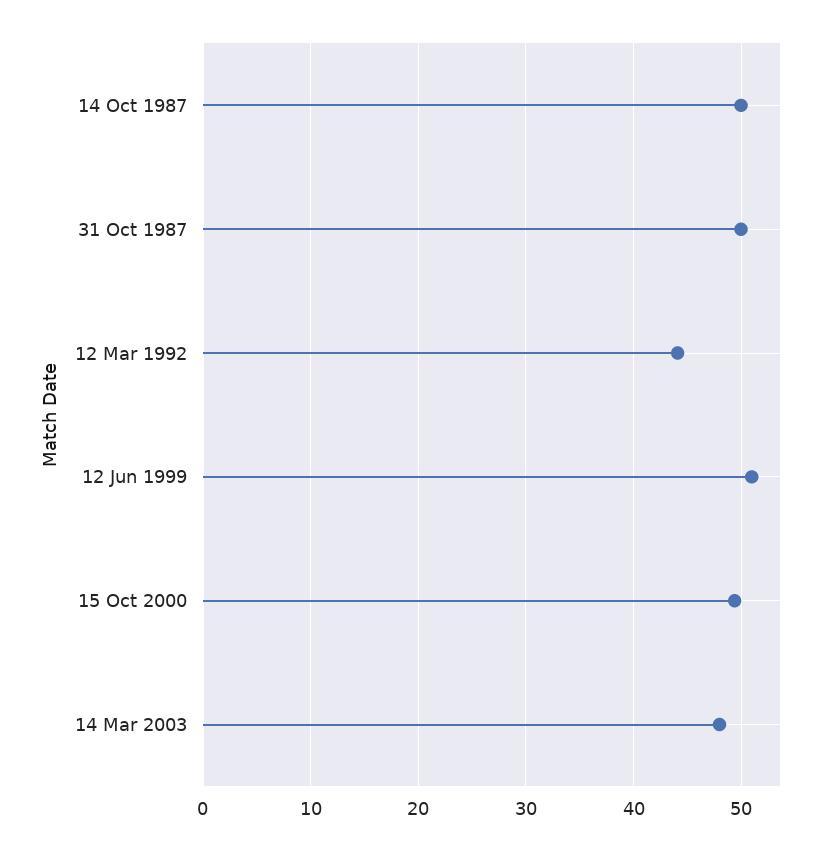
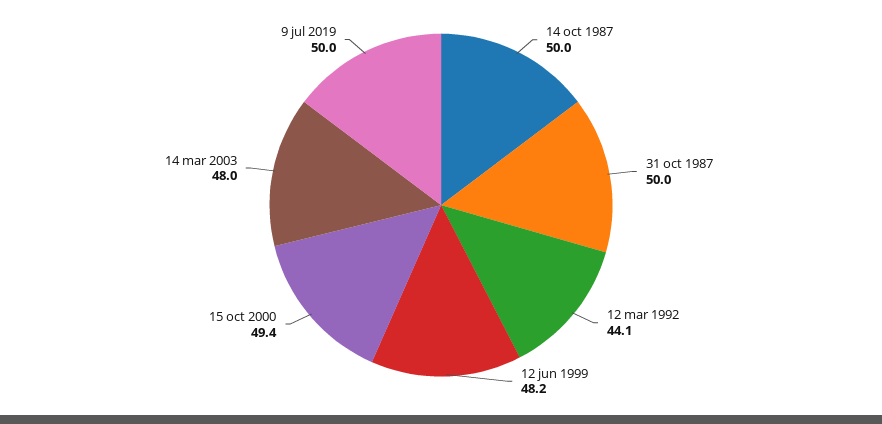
12 Jun 1999: 51 -> 48.2
9 jul 2019: none -> 50

